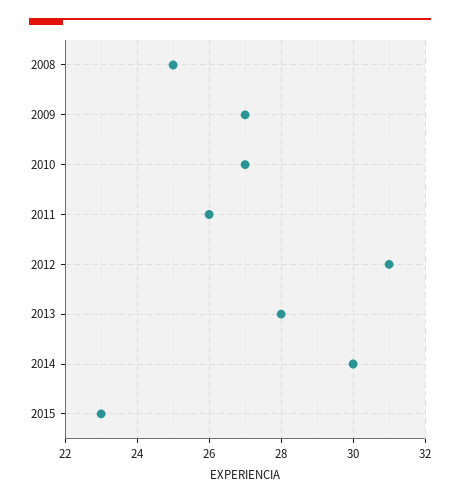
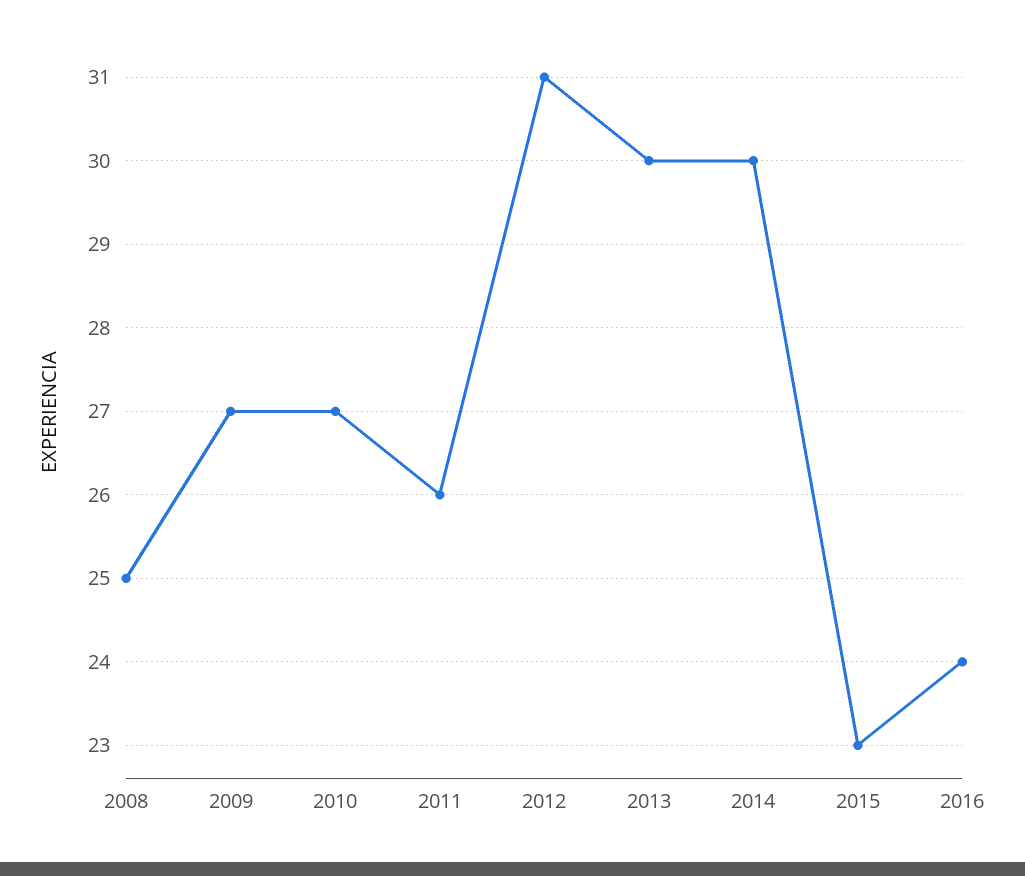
2013: 28 -> 30
2016: none -> 24

